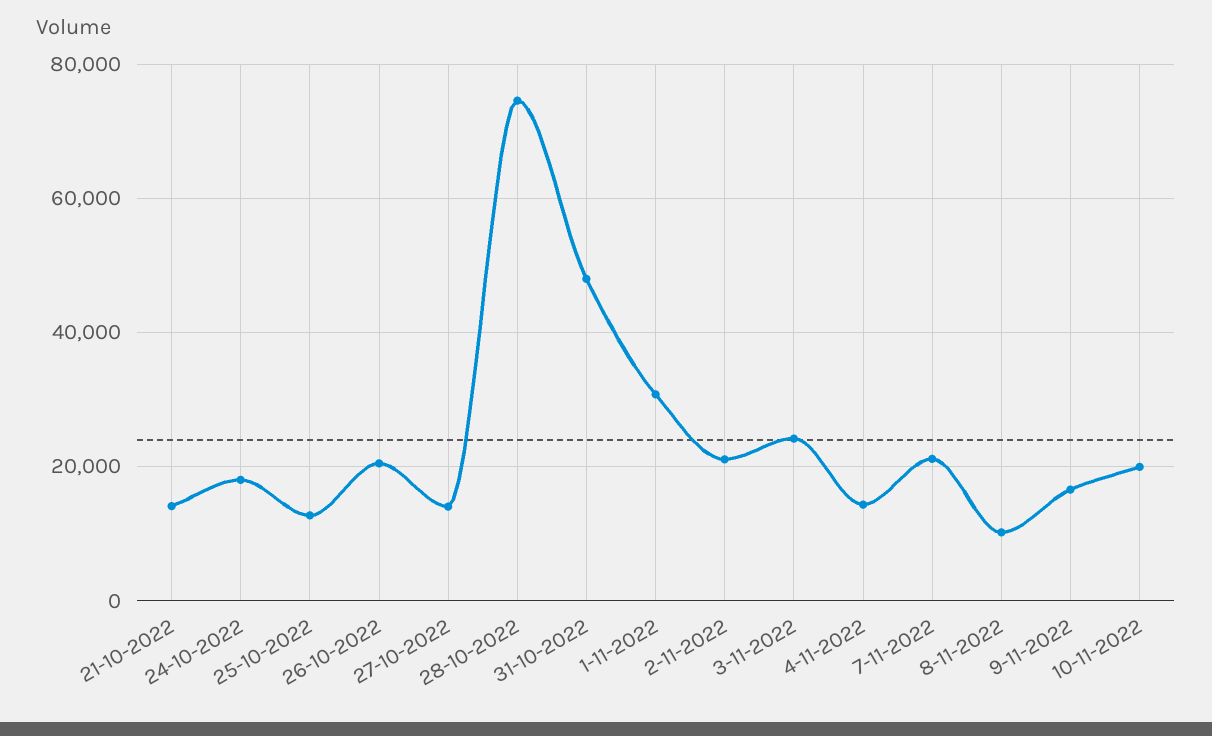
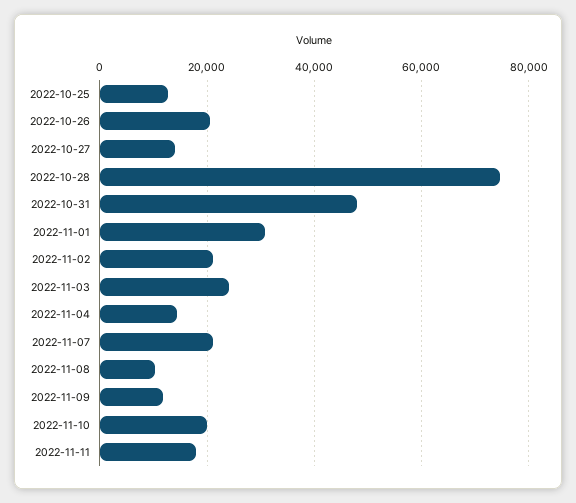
21-10-2022: 14000 -> none
24-10-2022: 18000 -> none
9-11-2022: 16000 -> 12000
2022-11-11: none -> 18000

